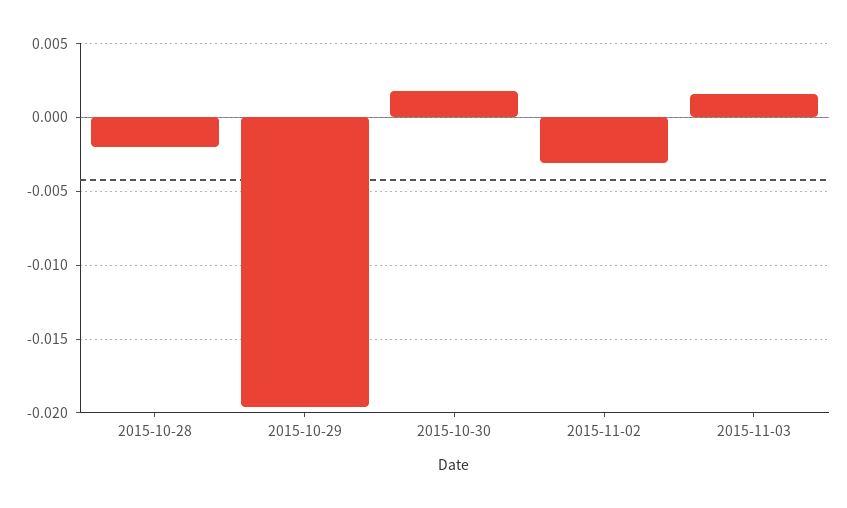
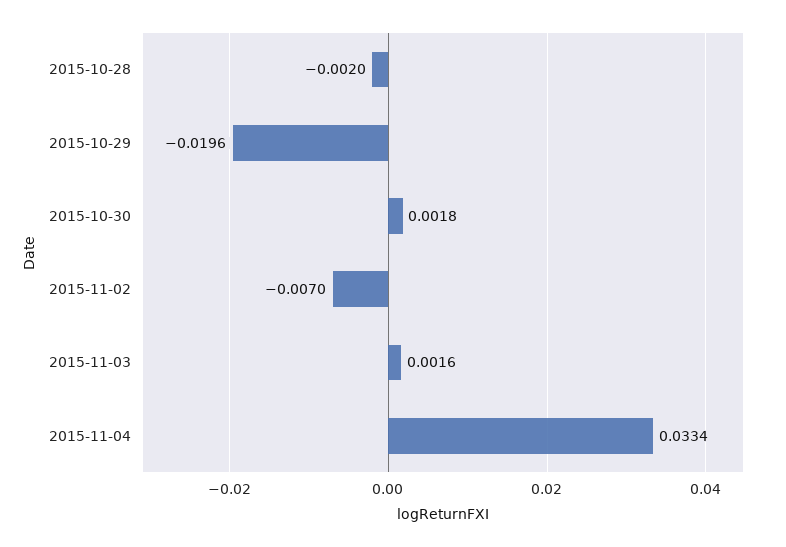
2015-11-02: -0.003 -> -0.007
2015-11-04: none -> 0.0334

